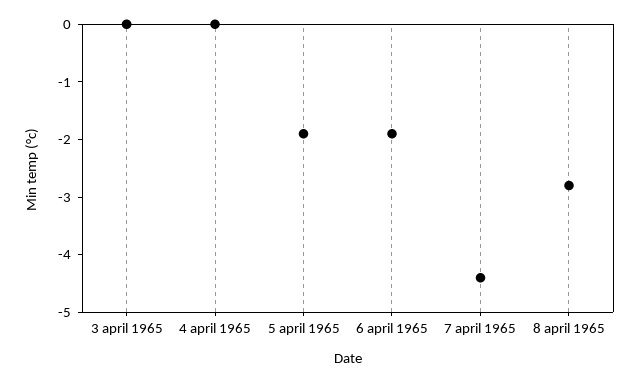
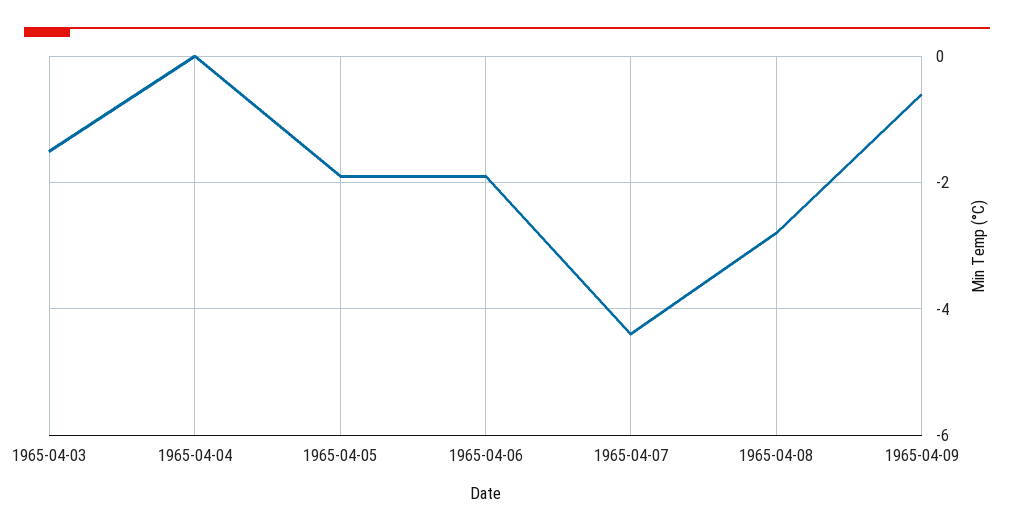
3 april 1965: 0 -> -1.5
1965-04-09: none -> -0.5

